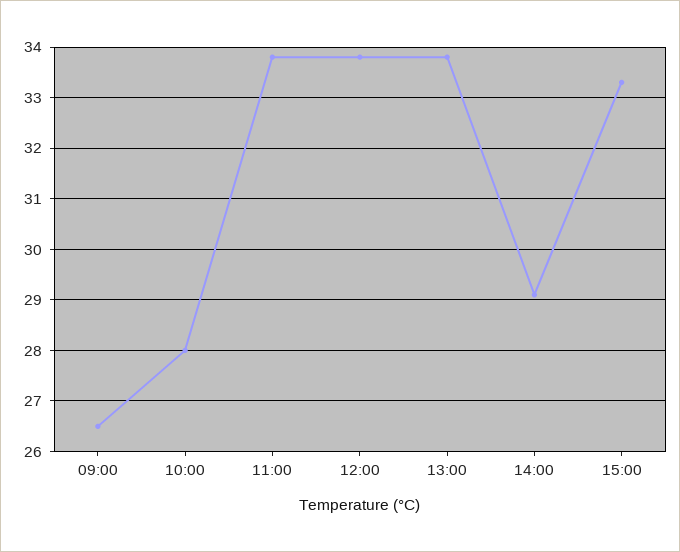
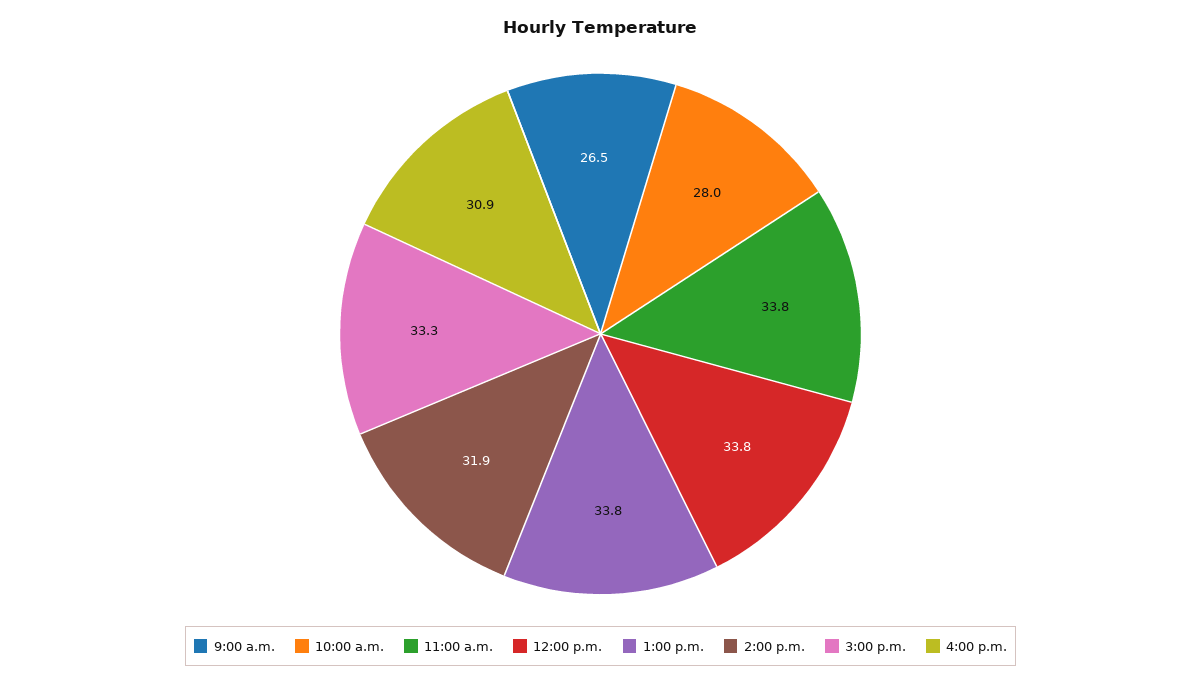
14:00: 29 -> 31.9
4:00 p.m.: none -> 30.9

